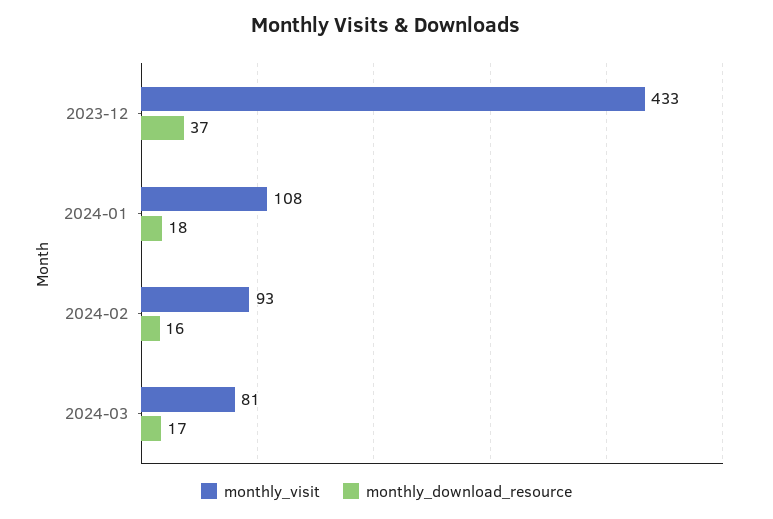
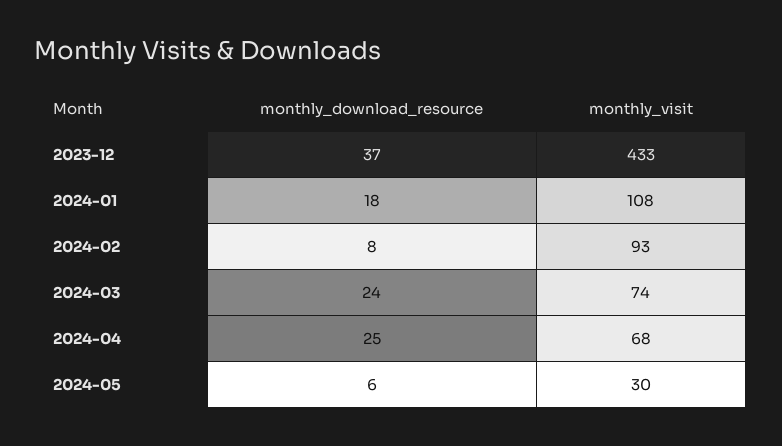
monthly_download_resource, 2024-02: 16 -> 8
monthly_visit, 2024-03: 81 -> 74
monthly_download_resource, 2024-03: 17 -> 24
monthly_download_resource, 2024-04: none -> 25
monthly_visit, 2024-04: none -> 68
monthly_download_resource, 2024-05: none -> 6
monthly_visit, 2024-05: none -> 30

